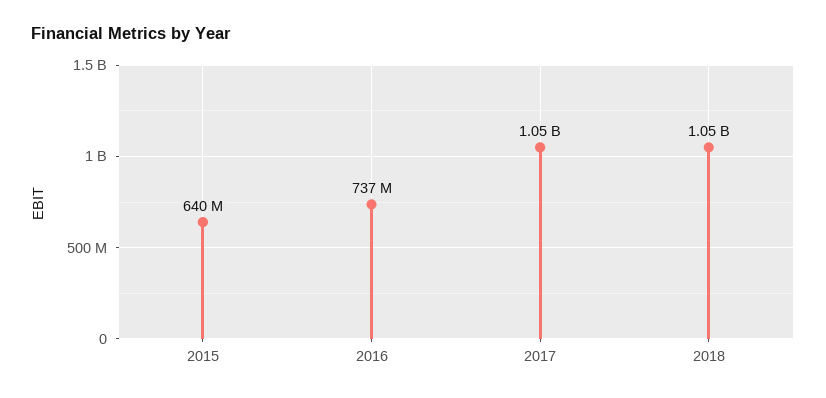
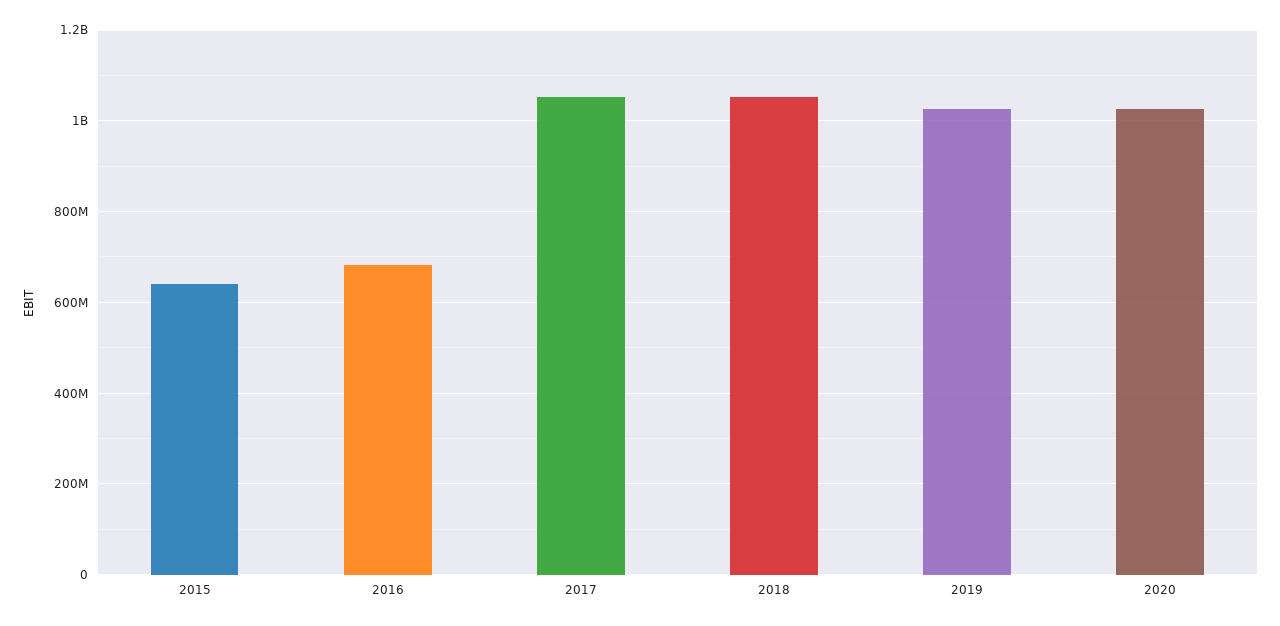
2016: 737000000 -> 680000000
2019: none -> 1020000000
2020: none -> 1020000000

